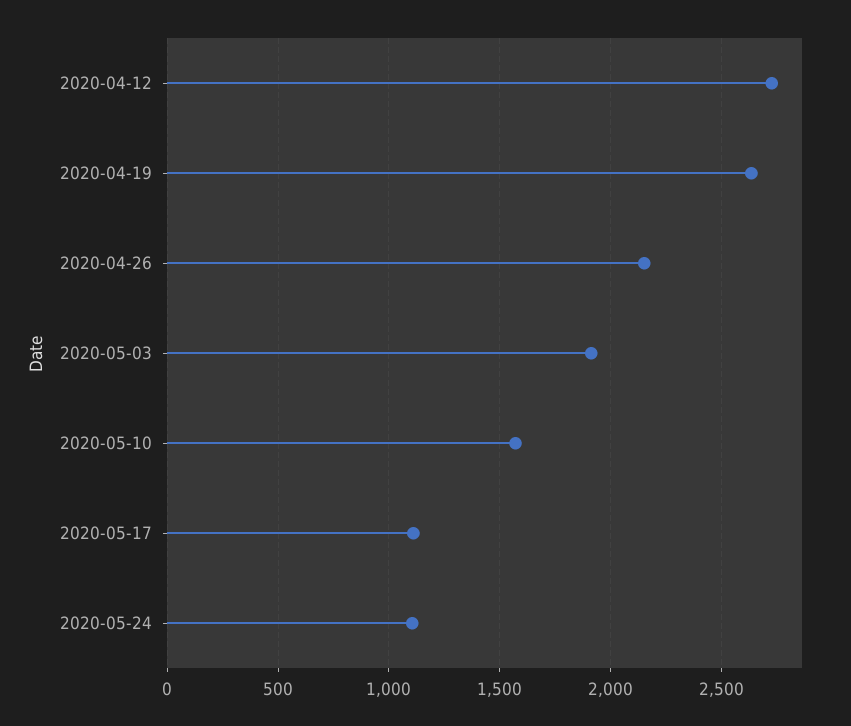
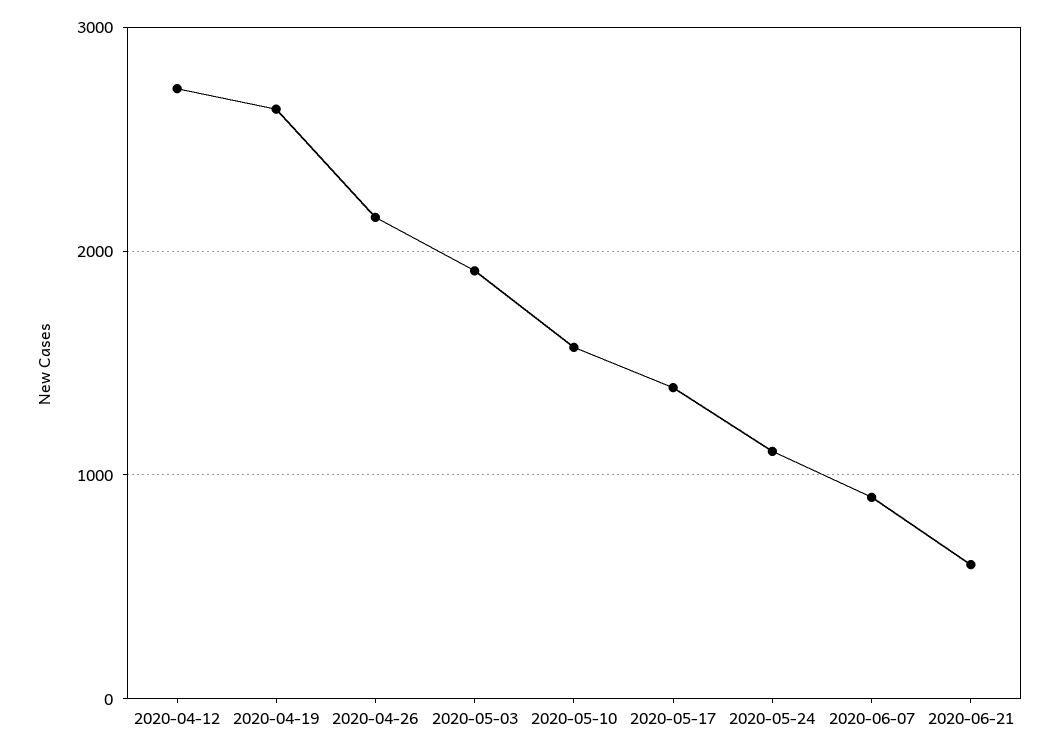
2020-05-17: 1100 -> 1400
2020-06-07: none -> 900
2020-06-21: none -> 600

